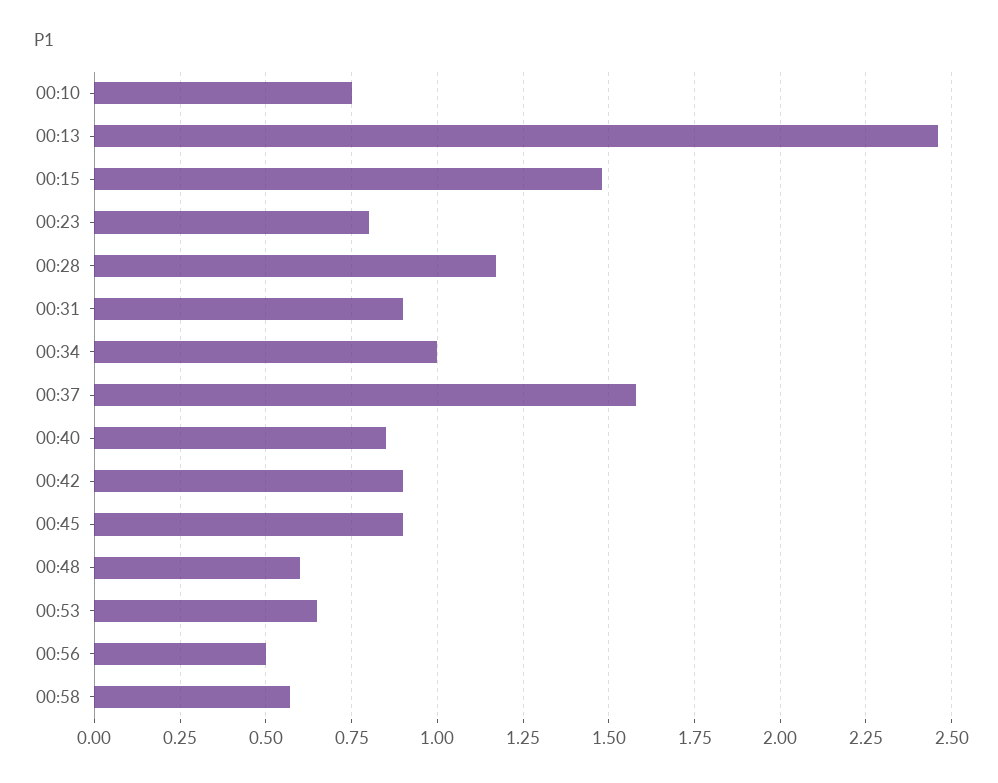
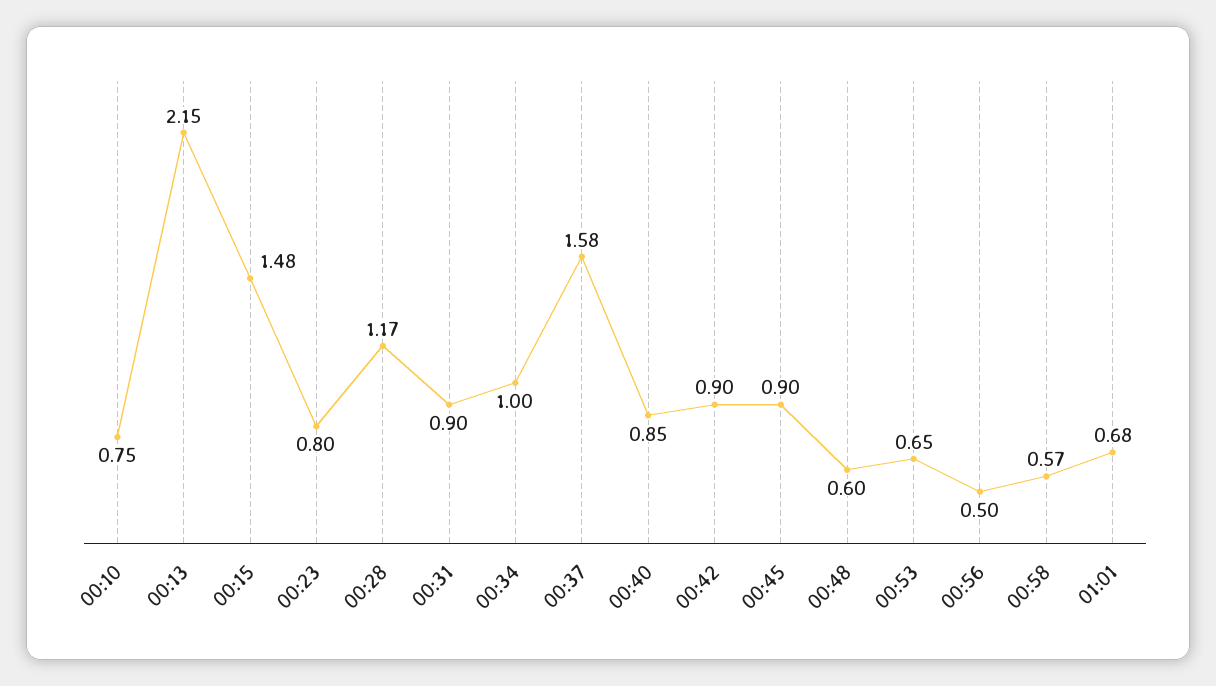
00:13: 2.45 -> 2.15
01:01: none -> 0.68

